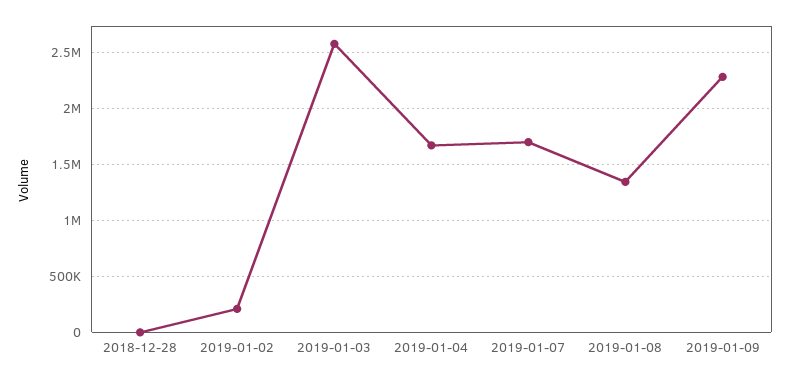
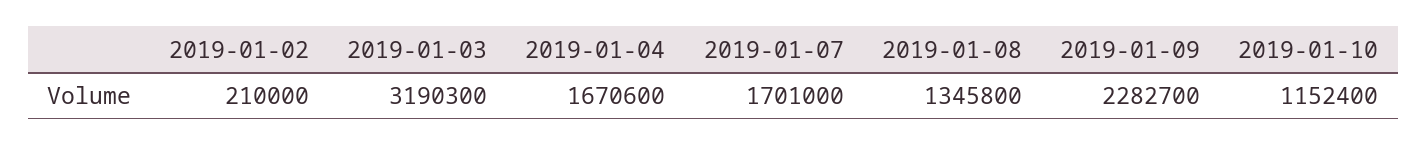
2018-12-28: 0 -> none
2019-01-03: 2600000 -> 3190300
2019-01-10: none -> 1152400

